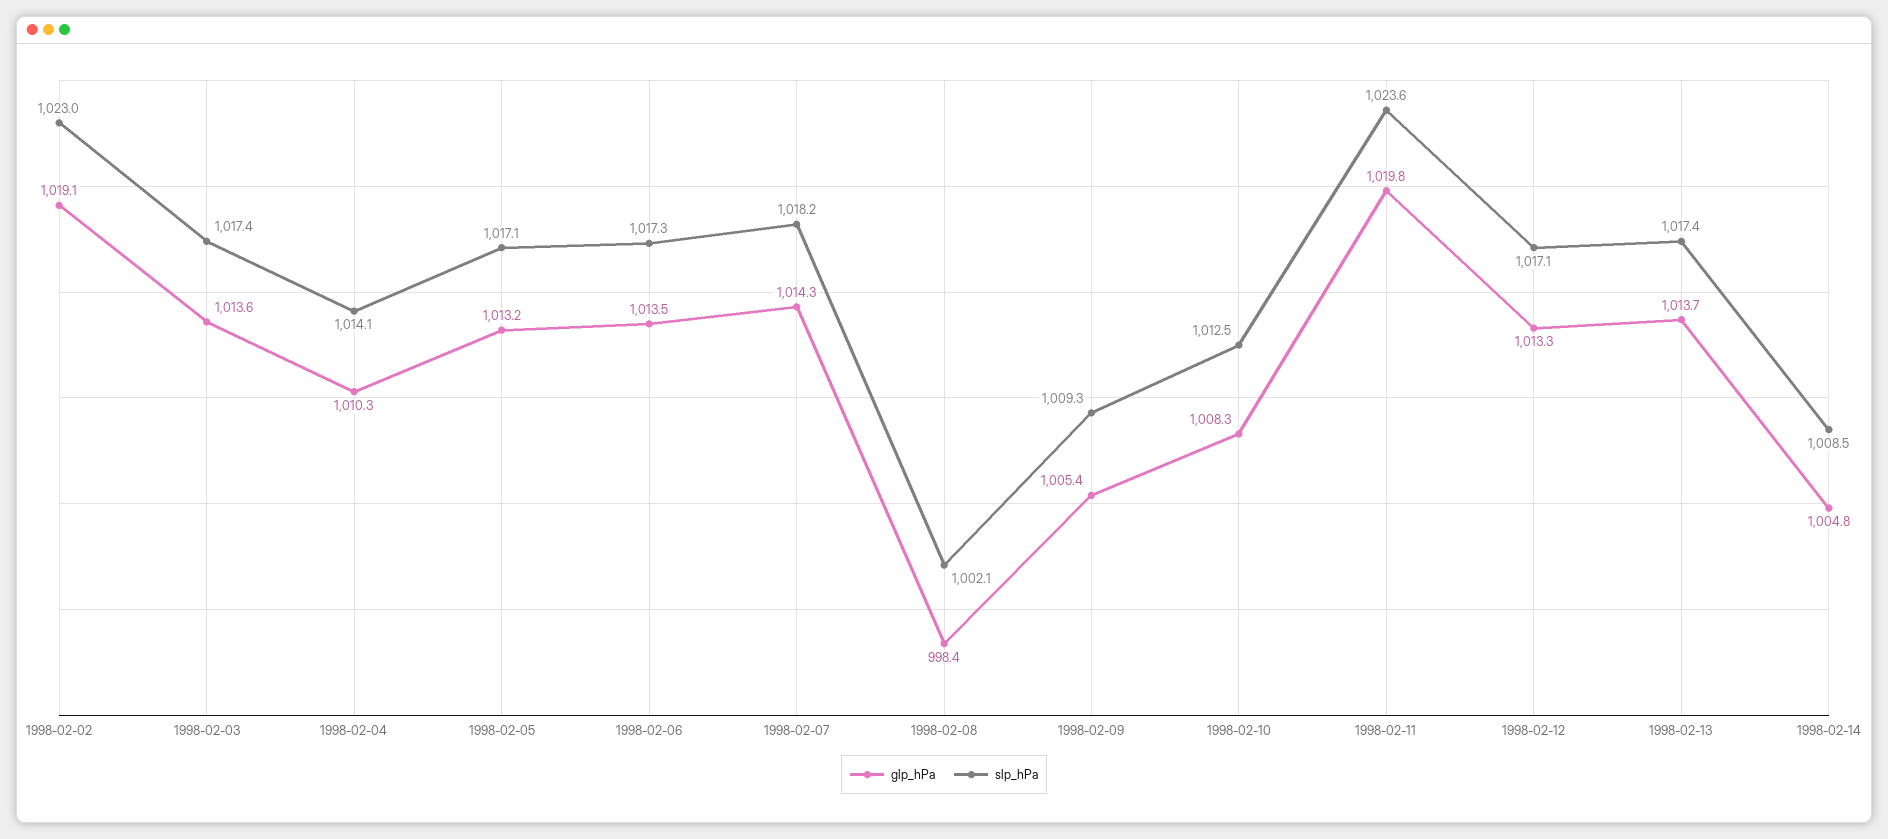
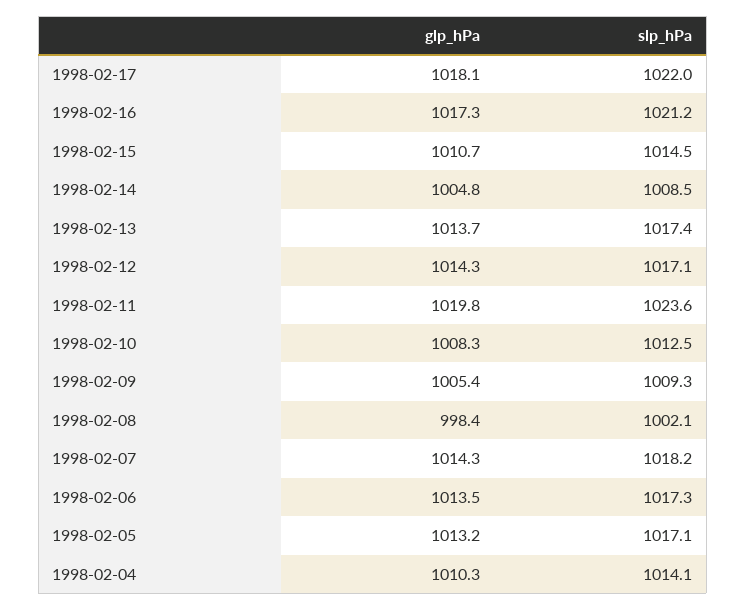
glp_hPa, 1998-02-02: 1019.1 -> none
slp_hPa, 1998-02-02: 1023 -> none
glp_hPa, 1998-02-03: 1013.6 -> none
slp_hPa, 1998-02-03: 1017.4 -> none
glp_hPa, 1998-02-12: 1013.3 -> 1014.3
glp_hPa, 1998-02-17: none -> 1018.1
slp_hPa, 1998-02-17: none -> 1022
glp_hPa, 1998-02-16: none -> 1017.3
slp_hPa, 1998-02-16: none -> 1021.2
glp_hPa, 1998-02-15: none -> 1010.7
slp_hPa, 1998-02-15: none -> 1014.5

